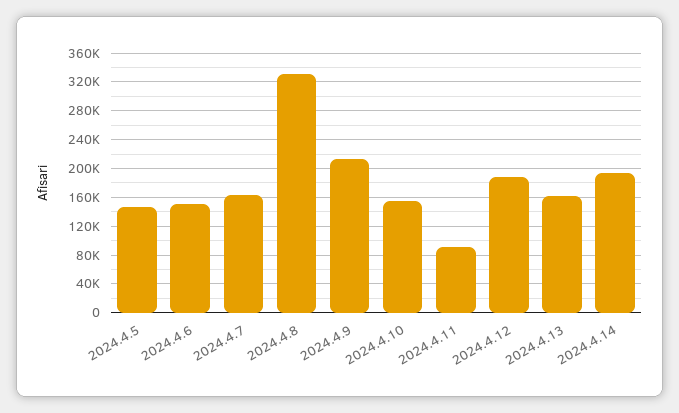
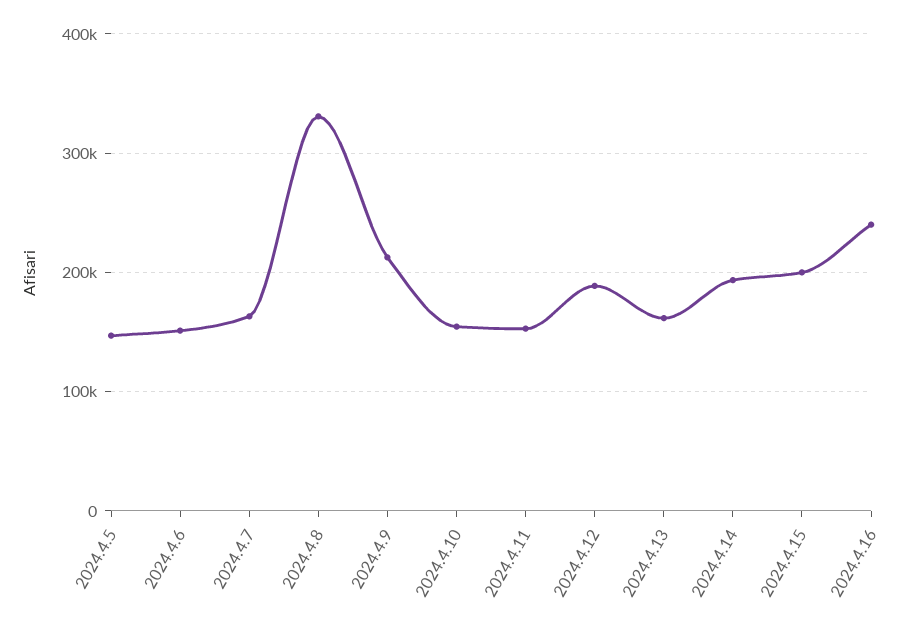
2024.4.11: 90000 -> 150000
2024.4.15: none -> 200000
2024.4.16: none -> 240000

